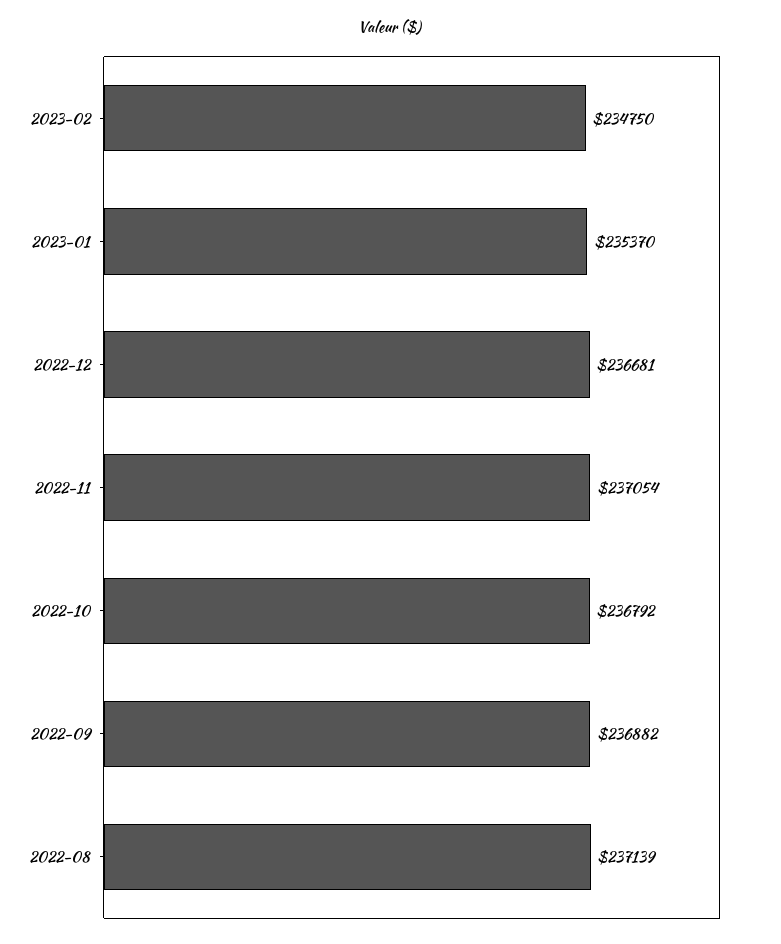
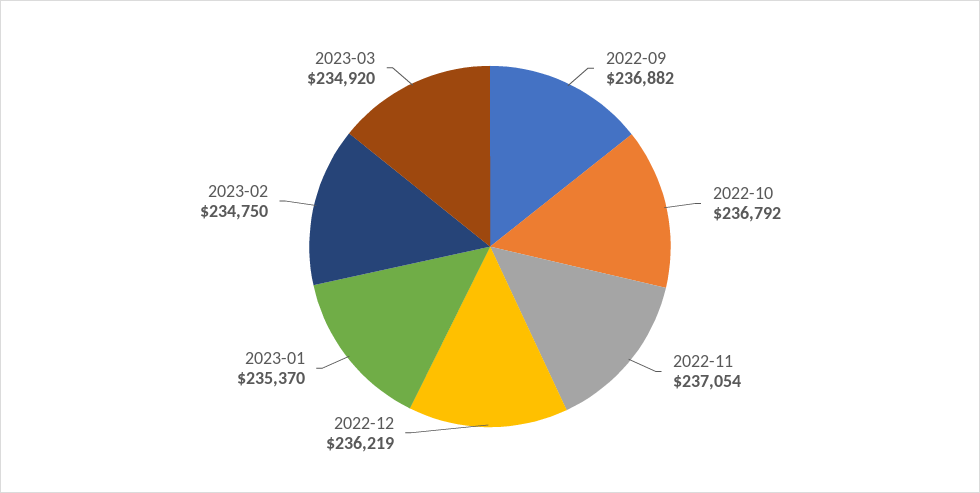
2022-12: 236681 -> 236219
2022-08: 237139 -> none
2023-03: none -> 234920

